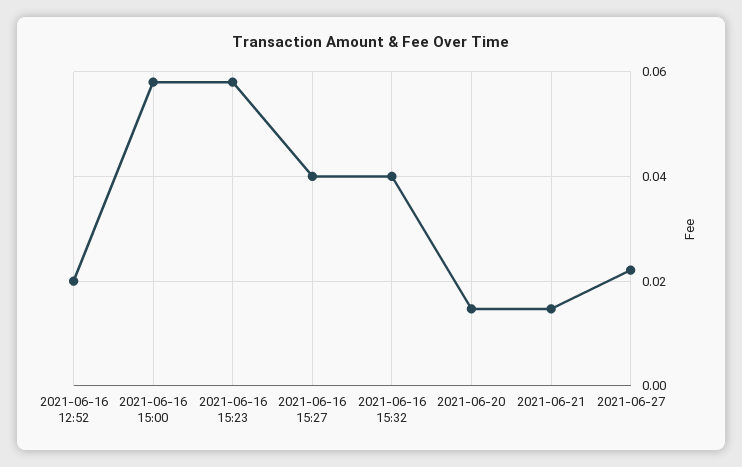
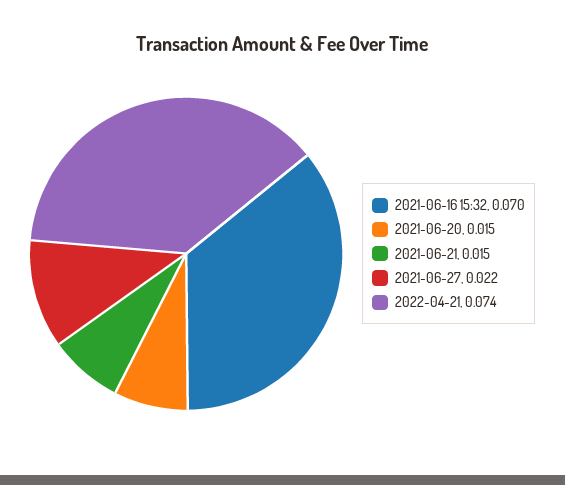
2021-06-16 12:52: 0.02 -> none
2021-06-16 15:00: 0.058 -> none
2021-06-16 15:23: 0.058 -> none
2021-06-16 15:27: 0.04 -> none
2021-06-16 15:32: 0.04 -> 0.07
2022-04-21: none -> 0.074

